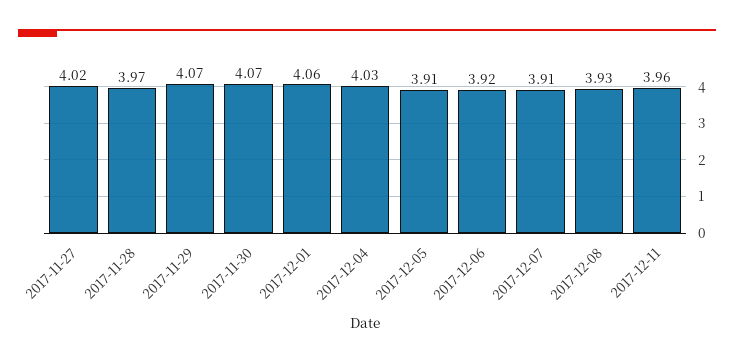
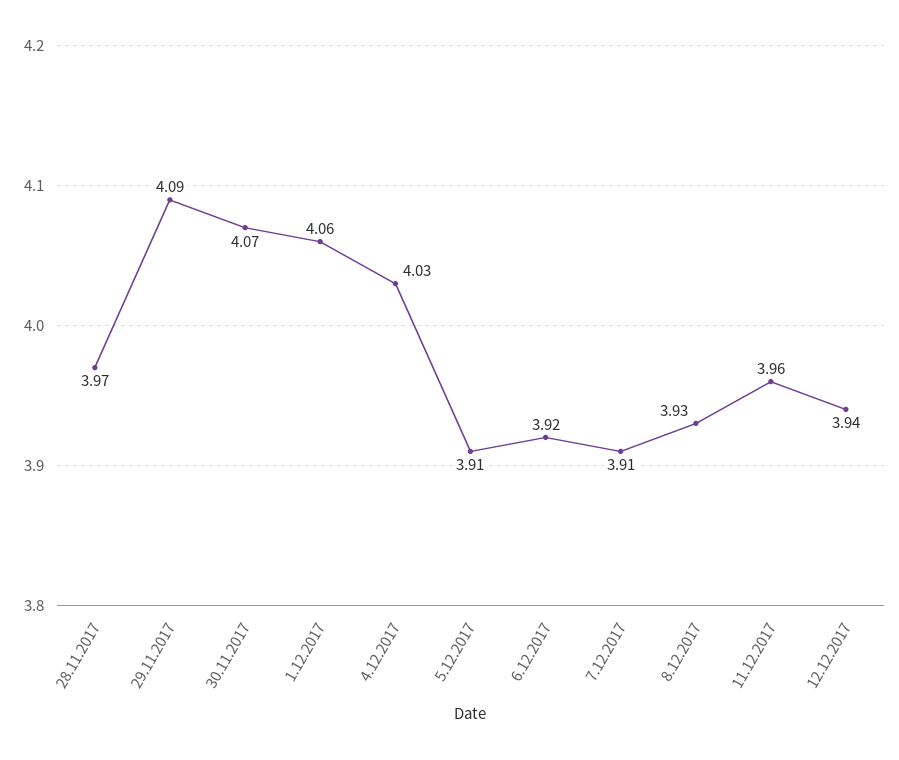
2017-11-27: 4.02 -> none
2017-11-29: 4.07 -> 4.09
12.12.2017: none -> 3.94

